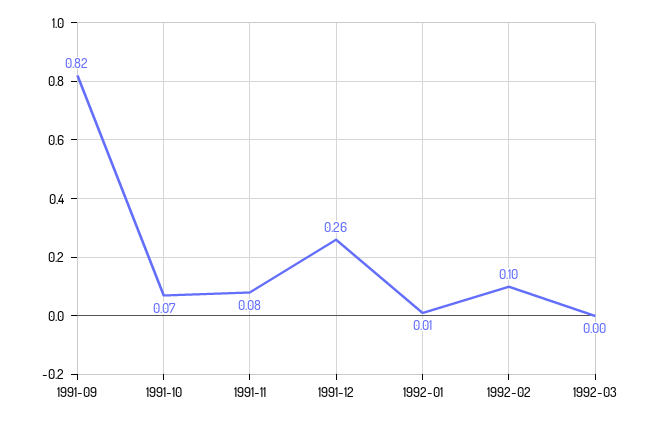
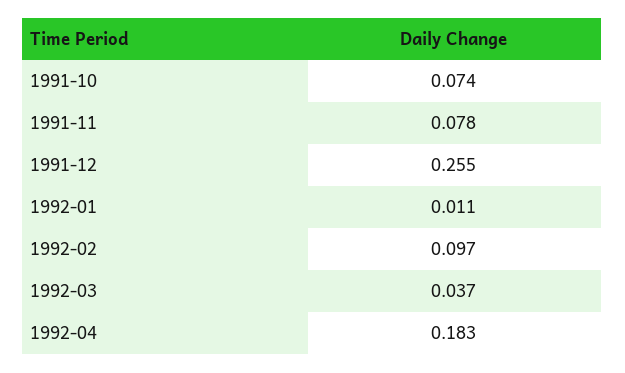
1991-09: 0.82 -> none
1992-03: 0 -> 0.037
1992-04: none -> 0.183

